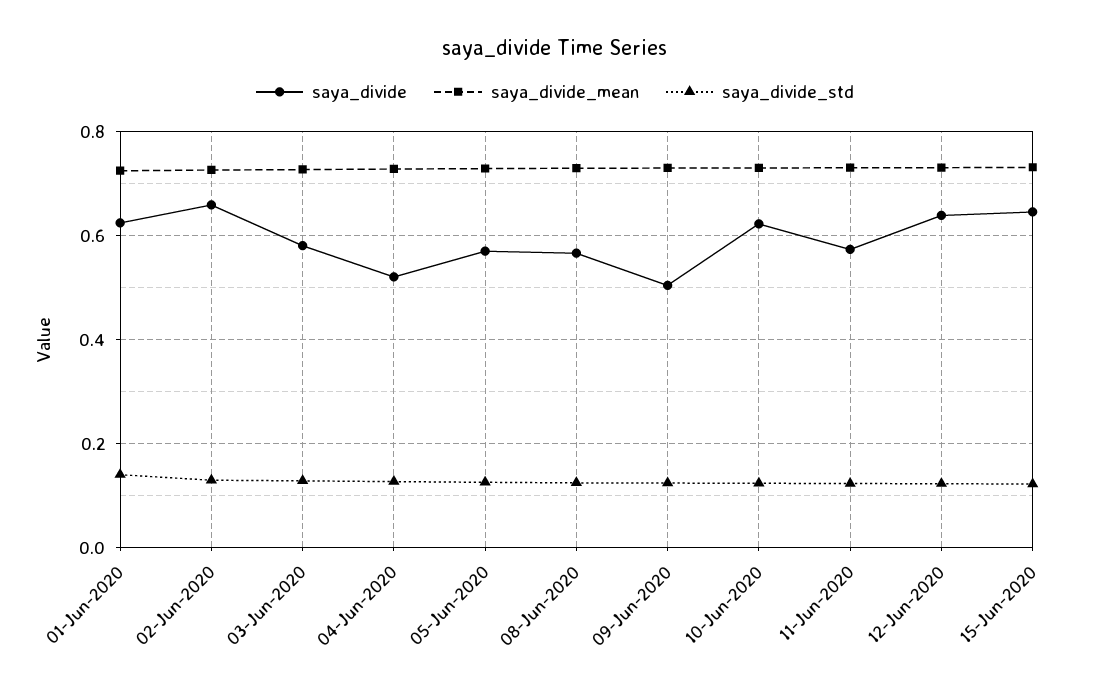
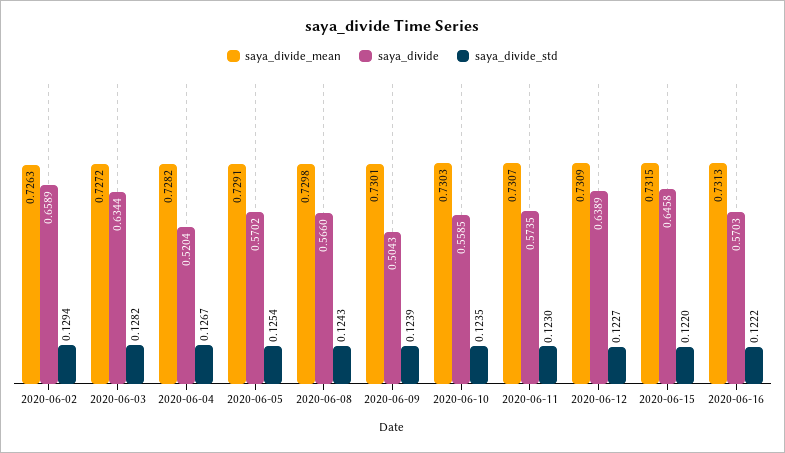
saya_divide, 01-Jun-2020: 0.62 -> none
saya_divide_mean, 01-Jun-2020: 0.72 -> none
saya_divide_std, 01-Jun-2020: 0.14 -> none
saya_divide, 03-Jun-2020: 0.58 -> 0.6344
saya_divide, 10-Jun-2020: 0.62 -> 0.5585
saya_divide_mean, 2020-06-16: none -> 0.7313
saya_divide, 2020-06-16: none -> 0.5703
saya_divide_std, 2020-06-16: none -> 0.1222

